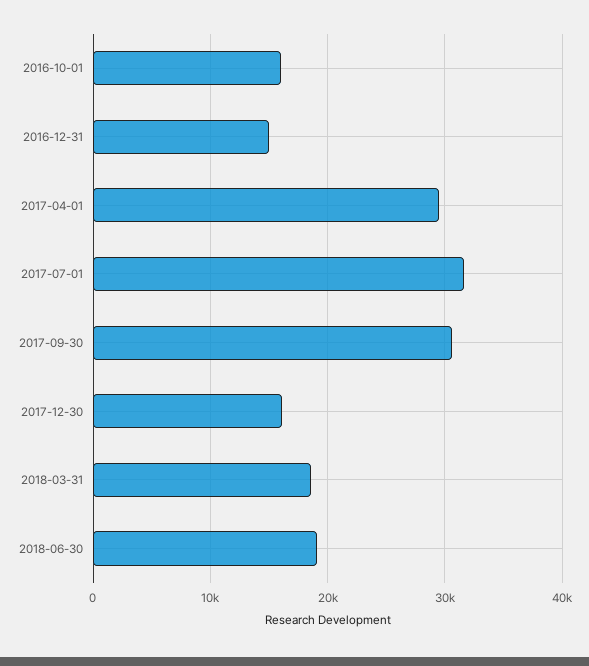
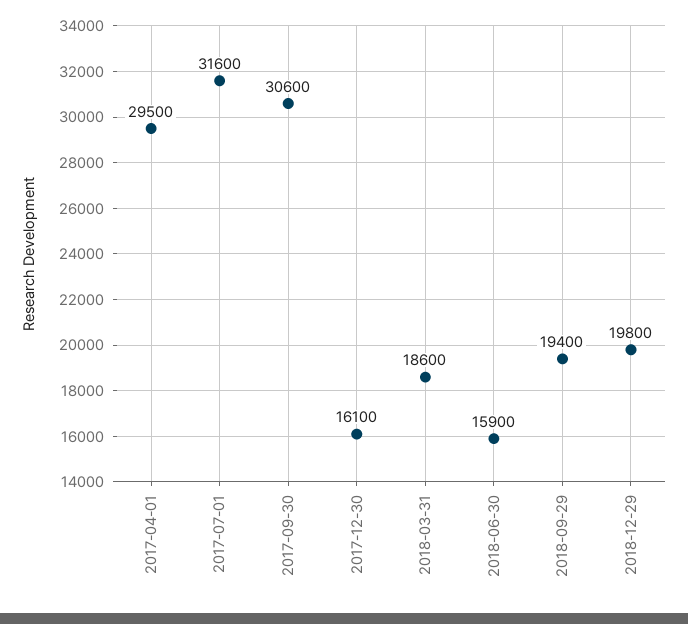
2016-10-01: 16000 -> none
2016-12-31: 15000 -> none
2018-06-30: 19000 -> 15900
2018-09-29: none -> 19400
2018-12-29: none -> 19800

